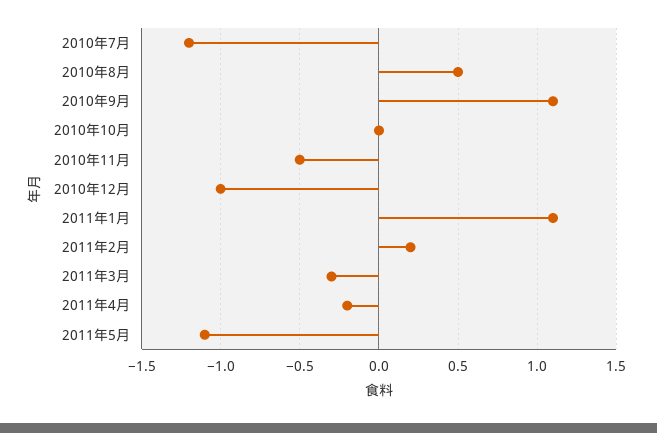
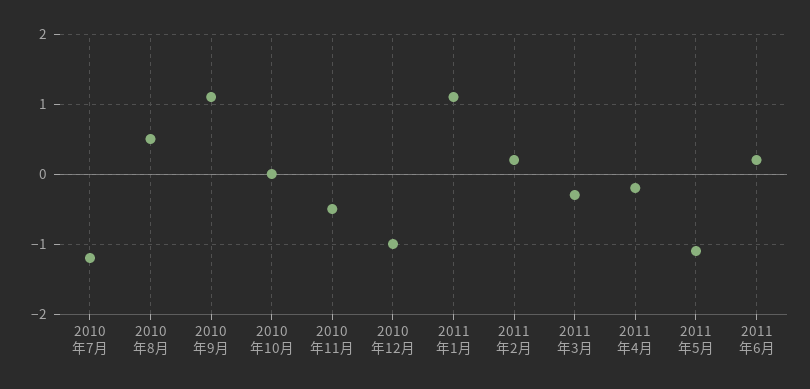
2011年6月: none -> 0.2

